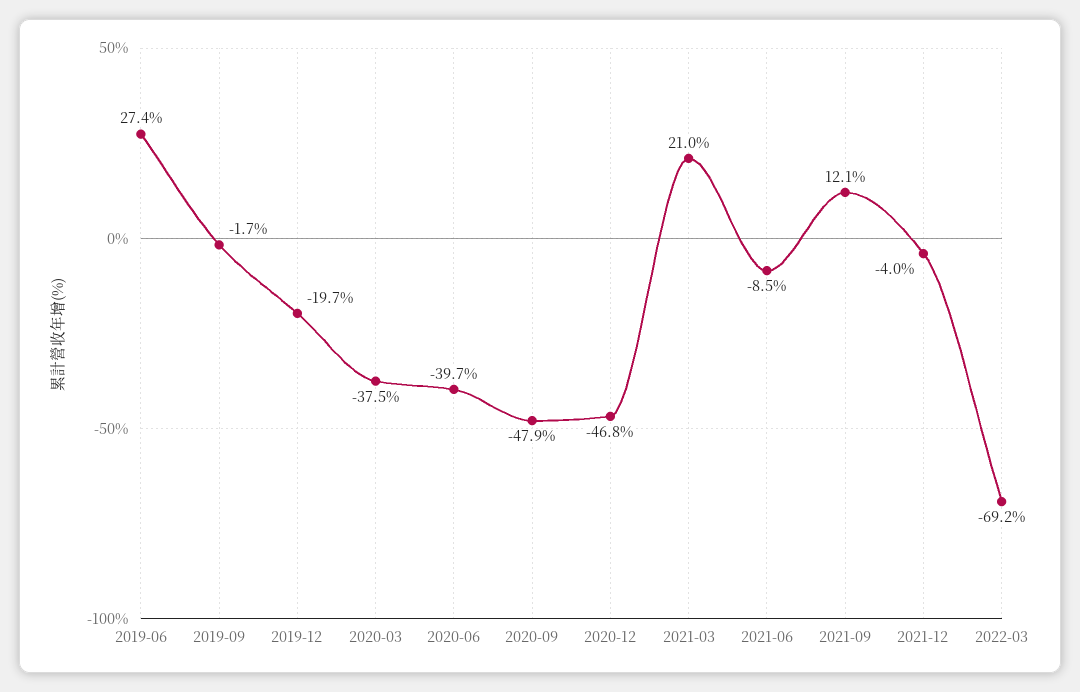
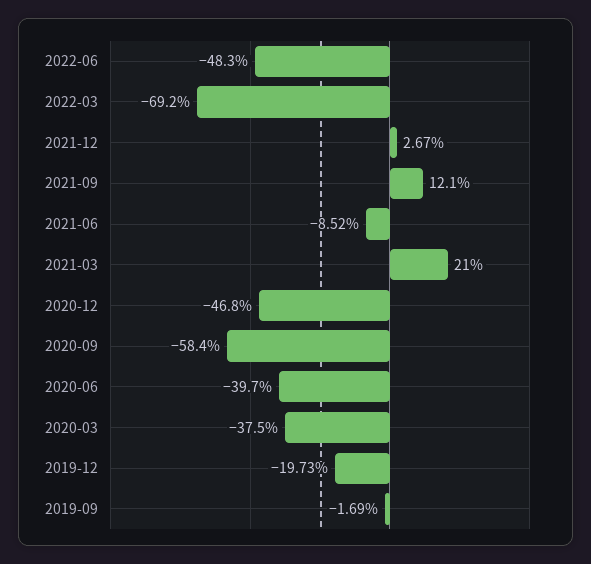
2019-06: 27.4 -> none
2020-09: -47.9 -> -58.4
2021-12: -4 -> 2.67
2022-06: none -> -48.3

